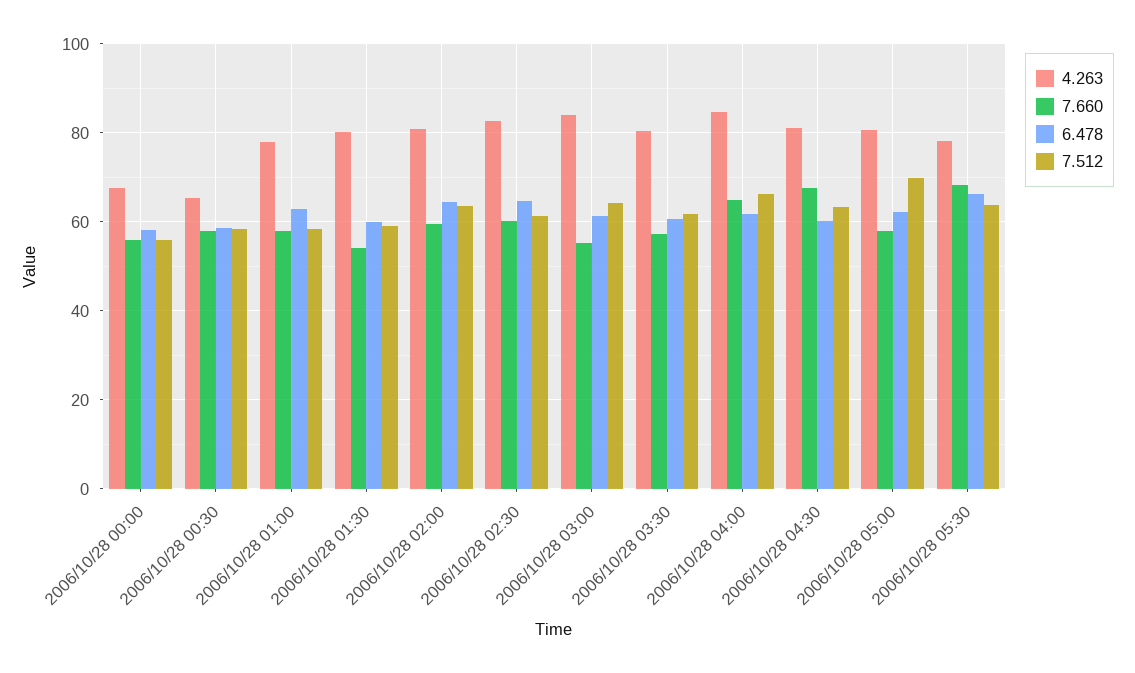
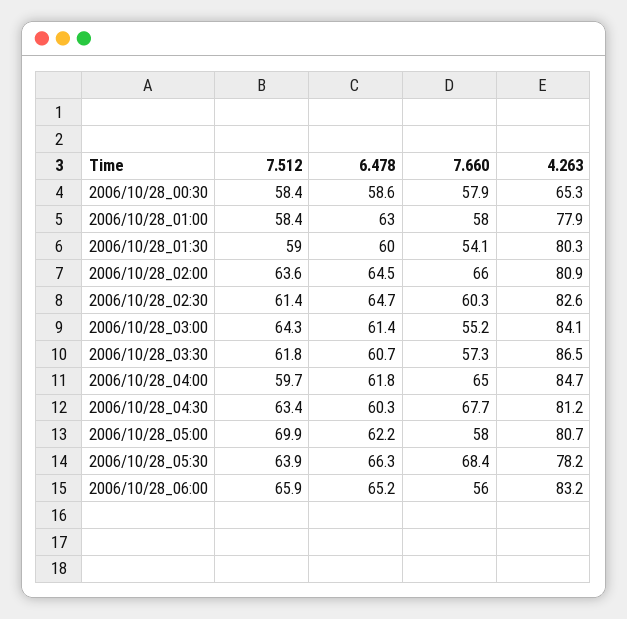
4.263, 2006/10/28 00:00: 68 -> none
7.660, 2006/10/28 00:00: 56 -> none
6.478, 2006/10/28 00:00: 58 -> none
7.512, 2006/10/28 00:00: 56 -> none
7.660, 2006/10/28 02:00: 60 -> 66
4.263, 2006/10/28 03:30: 80 -> 86.5
7.512, 2006/10/28 04:00: 66 -> 59.7
7.512, 2006/10/28_06:00: none -> 65.9
6.478, 2006/10/28_06:00: none -> 65.2
7.660, 2006/10/28_06:00: none -> 56
4.263, 2006/10/28_06:00: none -> 83.2

